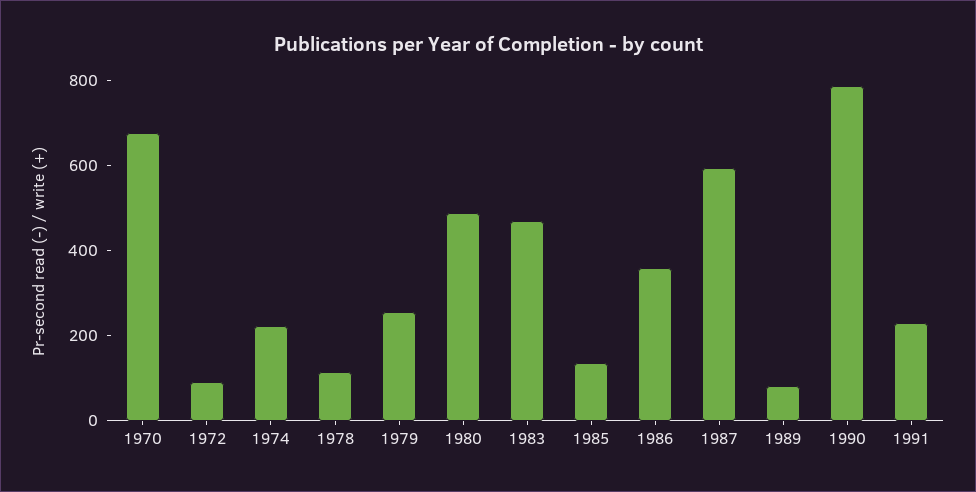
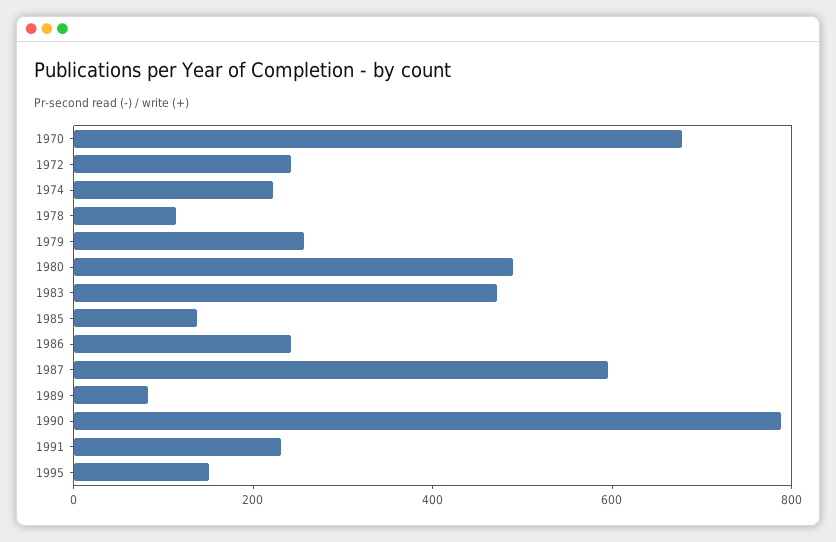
1972: 100 -> 250
1986: 350 -> 250
1995: none -> 150

